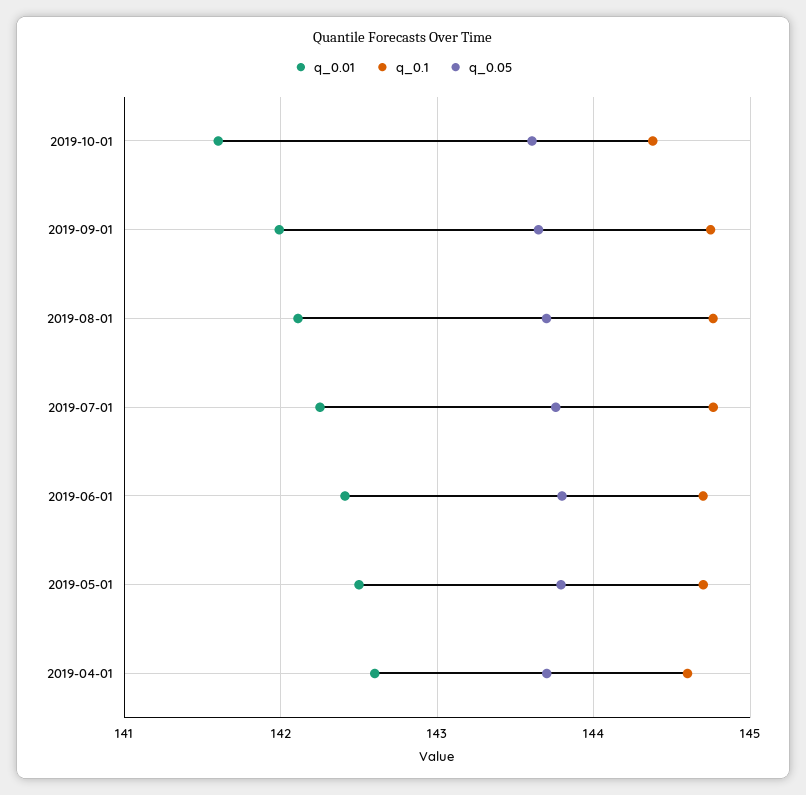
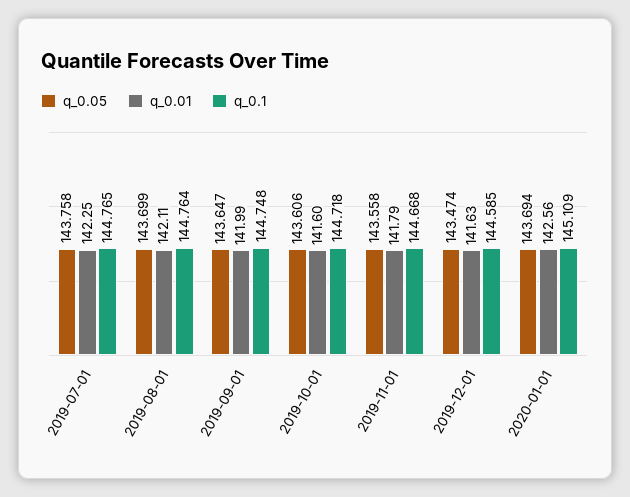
q_0.1, 2019-10-01: 144.4 -> 144.718
q_0.01, 2019-06-01: 142.4 -> none
q_0.1, 2019-06-01: 144.7 -> none
q_0.05, 2019-06-01: 143.8 -> none
q_0.01, 2019-05-01: 142.5 -> none
q_0.1, 2019-05-01: 144.7 -> none
q_0.05, 2019-05-01: 143.8 -> none
q_0.01, 2019-04-01: 142.6 -> none
q_0.1, 2019-04-01: 144.6 -> none
q_0.05, 2019-04-01: 143.7 -> none
q_0.05, 2019-11-01: none -> 143.558
q_0.01, 2019-11-01: none -> 141.79
q_0.1, 2019-11-01: none -> 144.668
q_0.05, 2019-12-01: none -> 143.474
q_0.01, 2019-12-01: none -> 141.63
q_0.1, 2019-12-01: none -> 144.585
q_0.05, 2020-01-01: none -> 143.694
q_0.01, 2020-01-01: none -> 142.56
q_0.1, 2020-01-01: none -> 145.109

